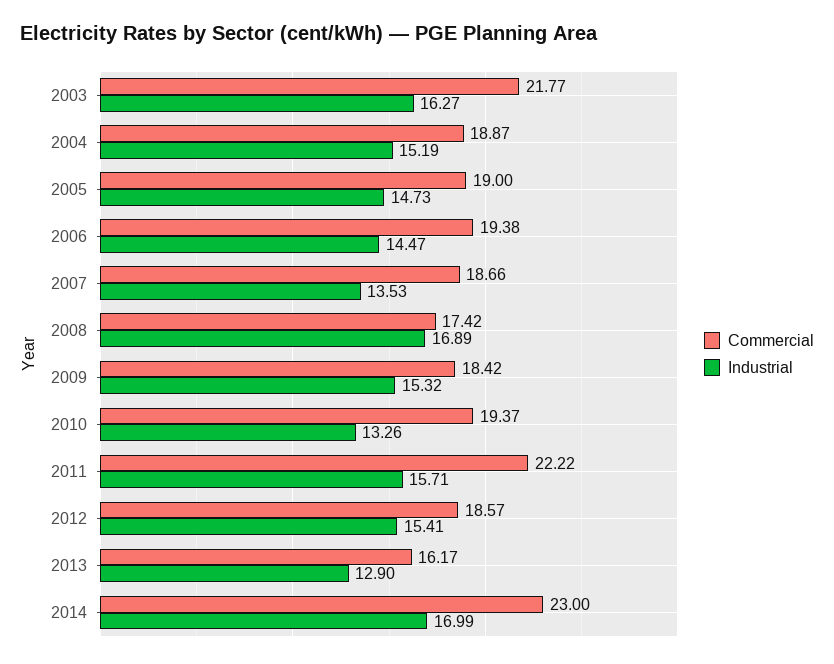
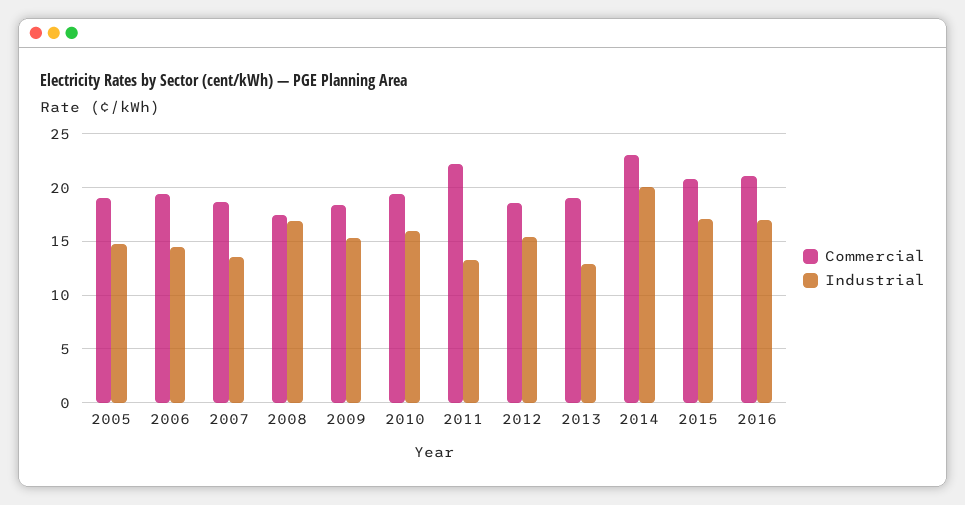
Commercial, 2003: 21.77 -> none
Industrial, 2003: 16.27 -> none
Commercial, 2004: 18.87 -> none
Industrial, 2004: 15.19 -> none
Industrial, 2010: 13.26 -> 16
Industrial, 2011: 15.71 -> 13
Commercial, 2013: 16.17 -> 19
Industrial, 2014: 16.99 -> 20
Commercial, 2015: none -> 21
Industrial, 2015: none -> 17
Commercial, 2016: none -> 21
Industrial, 2016: none -> 17

